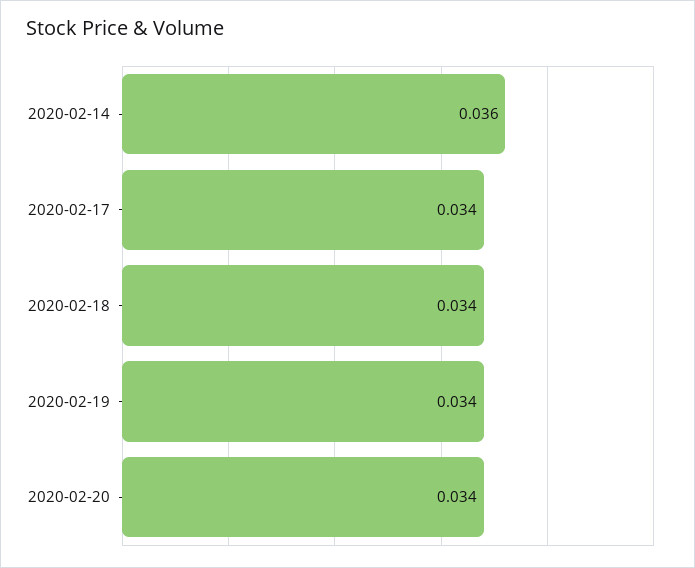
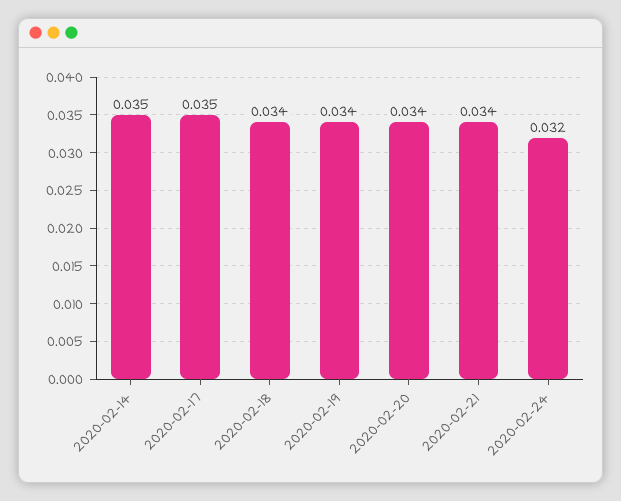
2020-02-14: 0.036 -> 0.035
2020-02-17: 0.034 -> 0.035
2020-02-21: none -> 0.034
2020-02-24: none -> 0.032

